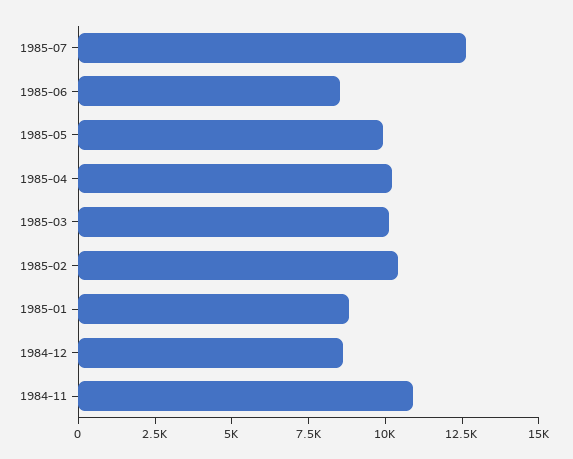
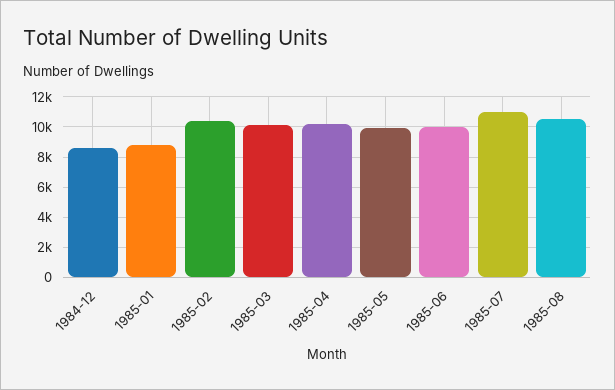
1985-07: 12500 -> 11000
1985-06: 8500 -> 10000
1984-11: 11000 -> none
1985-08: none -> 10500

